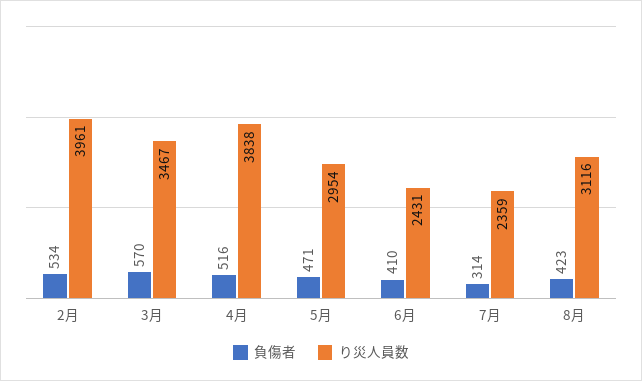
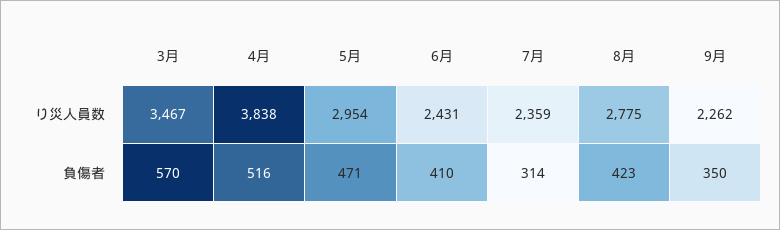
負傷者, 2月: 534 -> none
り災人員数, 2月: 3961 -> none
り災人員数, 8月: 3116 -> 2775
り災人員数, 9月: none -> 2262
負傷者, 9月: none -> 350

